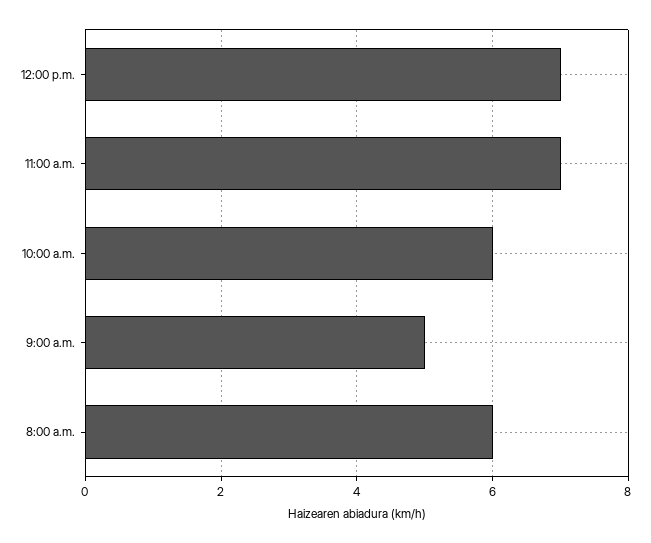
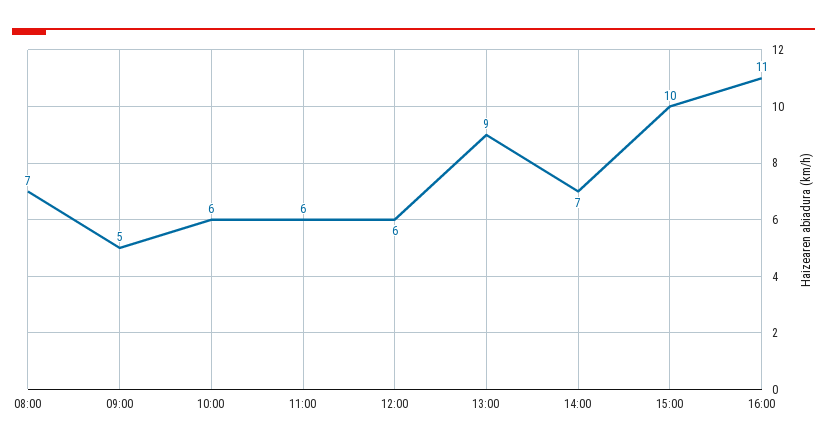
12:00 p.m.: 7 -> 6
11:00 a.m.: 7 -> 6
8:00 a.m.: 6 -> 7
13:00: none -> 9
14:00: none -> 7
15:00: none -> 10
16:00: none -> 11

